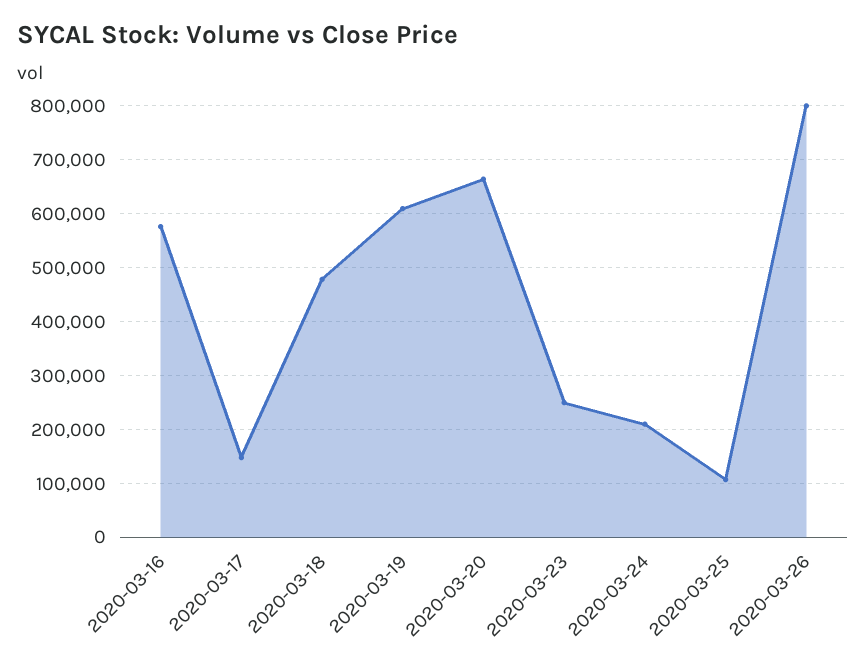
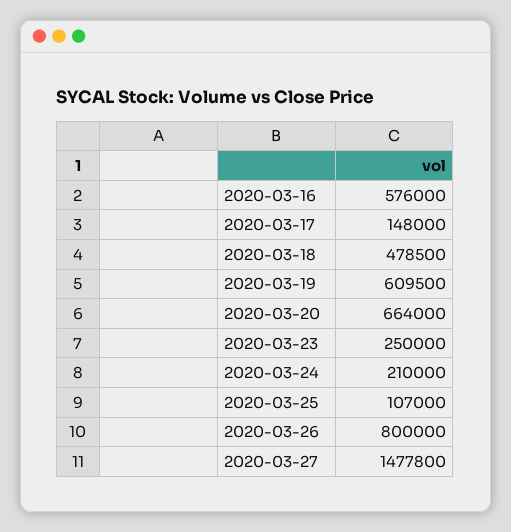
2020-03-27: none -> 1477800

